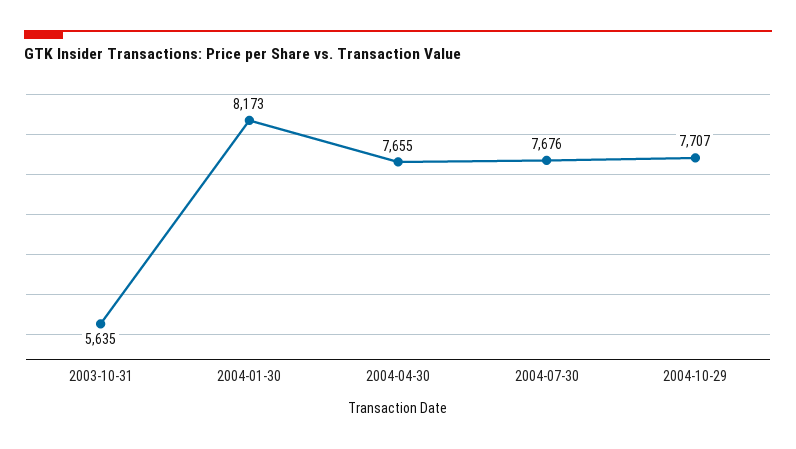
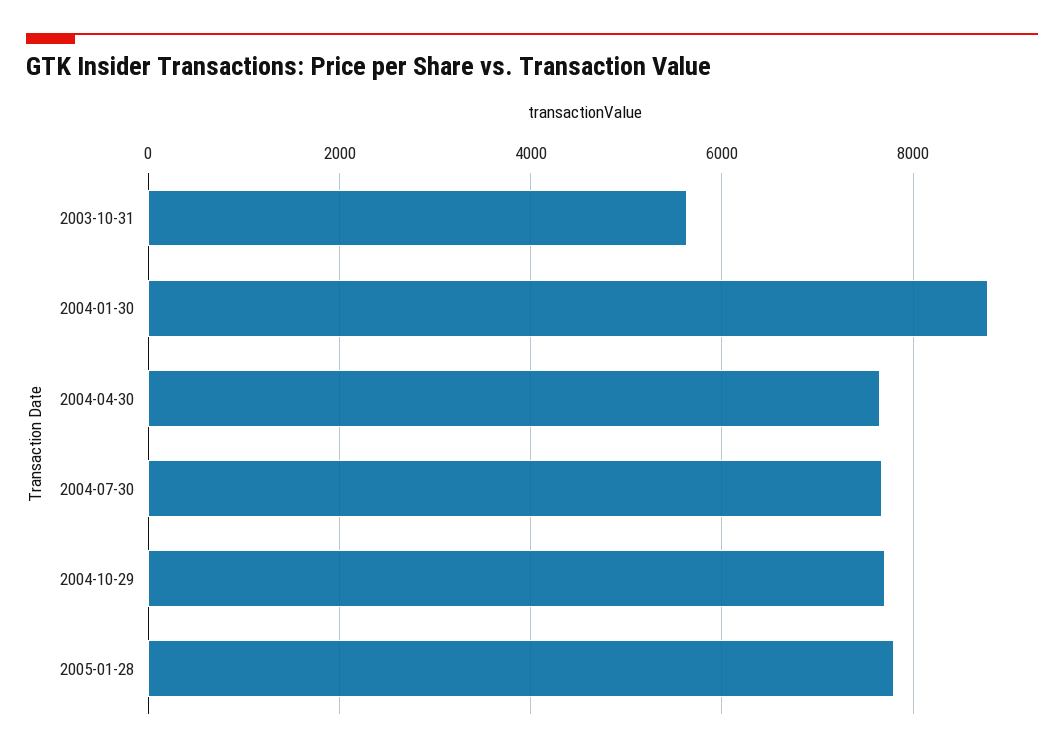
2004-01-30: 8173 -> 8800
2005-01-28: none -> 7800

